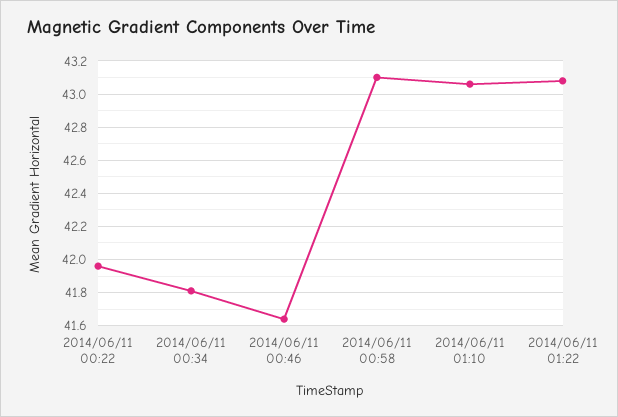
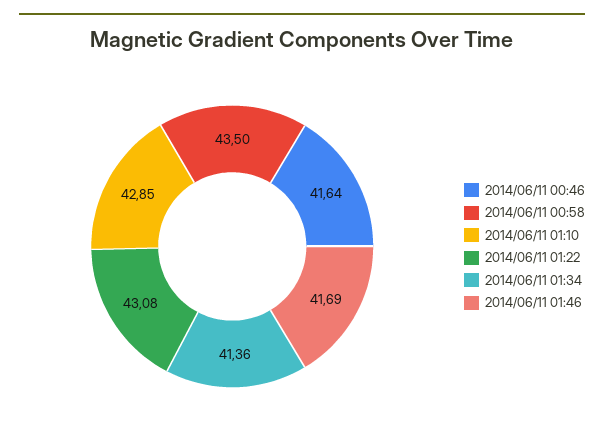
2014/06/11 00:22: 41.95 -> none
2014/06/11 00:34: 41.8 -> none
2014/06/11 00:58: 43.1 -> 43.5
2014/06/11 01:10: 43.05 -> 42.85
2014/06/11 01:34: none -> 41.36
2014/06/11 01:46: none -> 41.69

